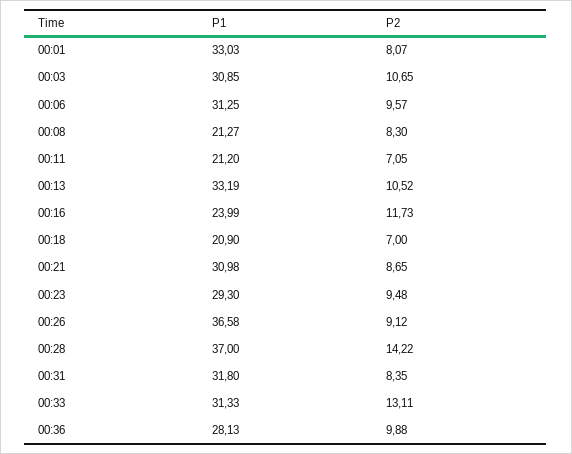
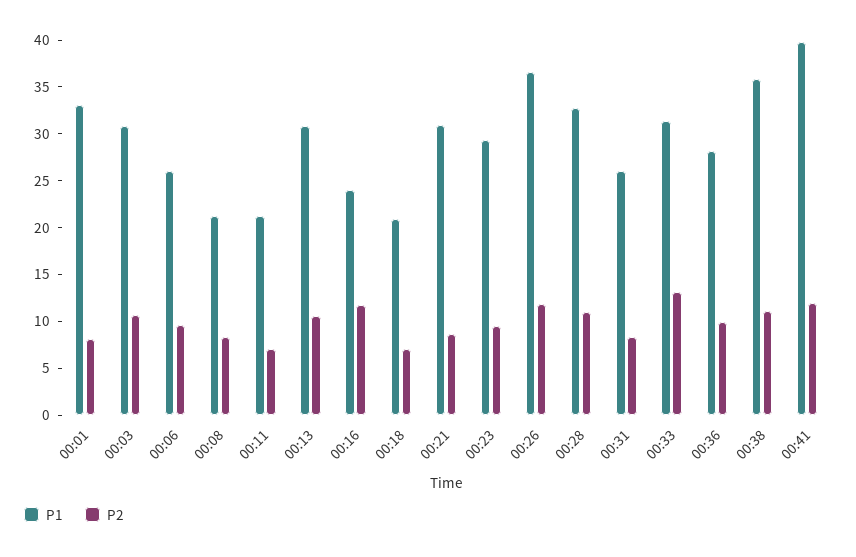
P1, 00:06: 31.25 -> 26
P1, 00:13: 33.19 -> 31
P2, 00:26: 9.12 -> 12
P1, 00:28: 37 -> 33
P2, 00:28: 14.22 -> 11
P1, 00:31: 31.8 -> 26
P1, 00:38: none -> 36
P2, 00:38: none -> 11
P1, 00:41: none -> 40
P2, 00:41: none -> 12

